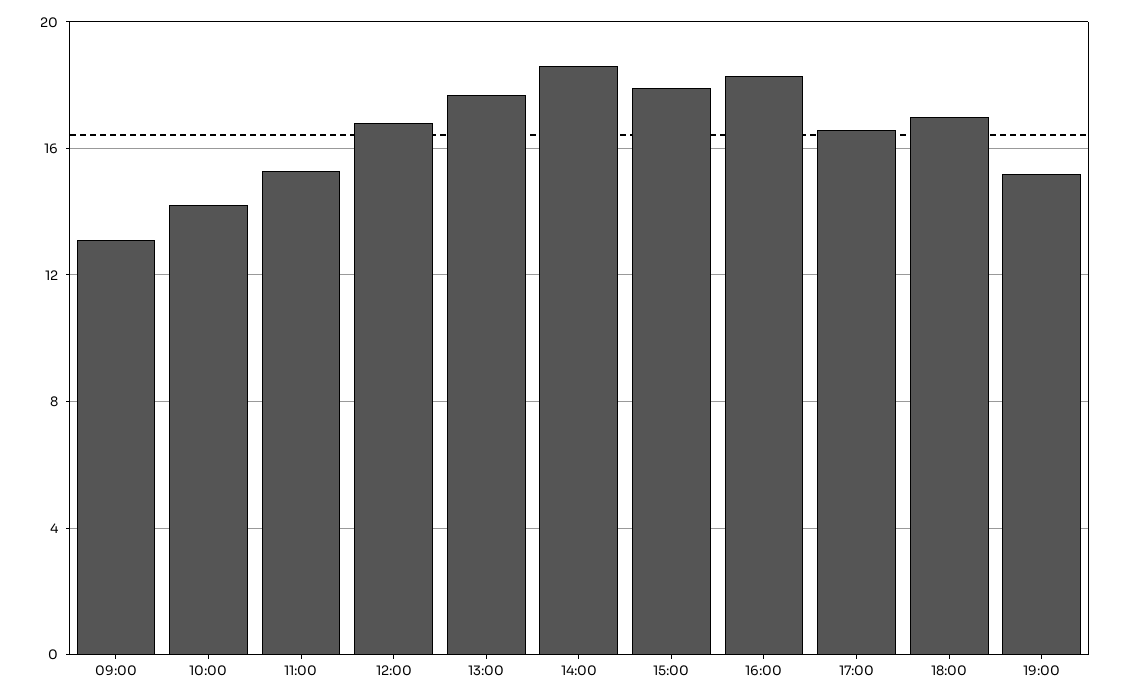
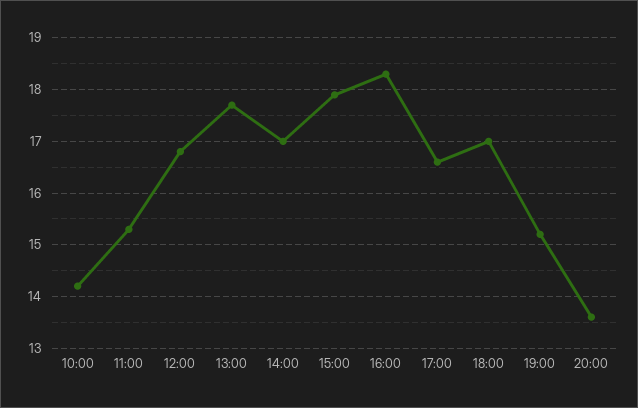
09:00: 13 -> none
14:00: 18.5 -> 17
20:00: none -> 13.5

